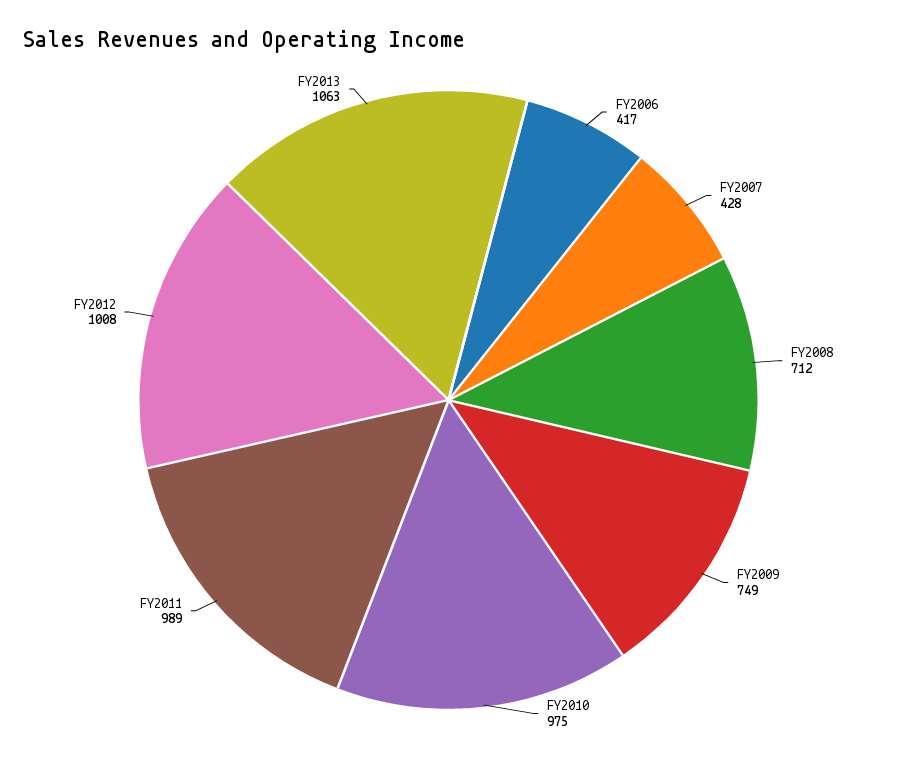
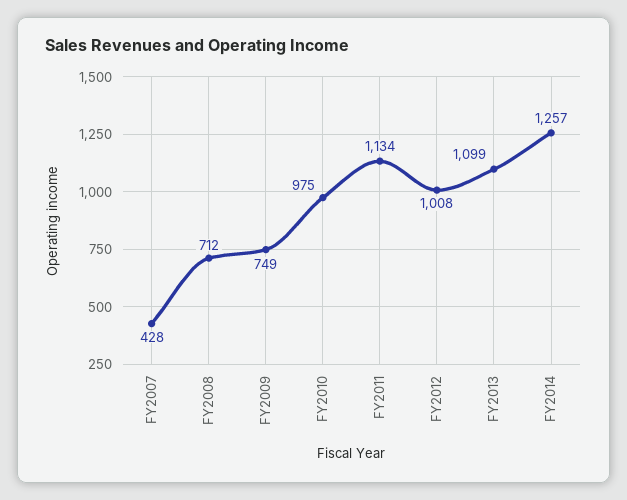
FY2006: 417 -> none
FY2011: 989 -> 1134
FY2013: 1063 -> 1099
FY2014: none -> 1257

